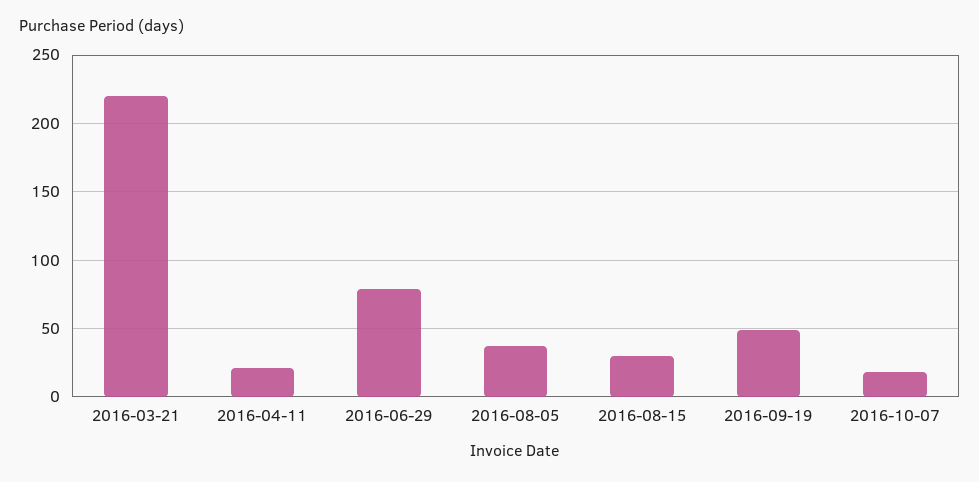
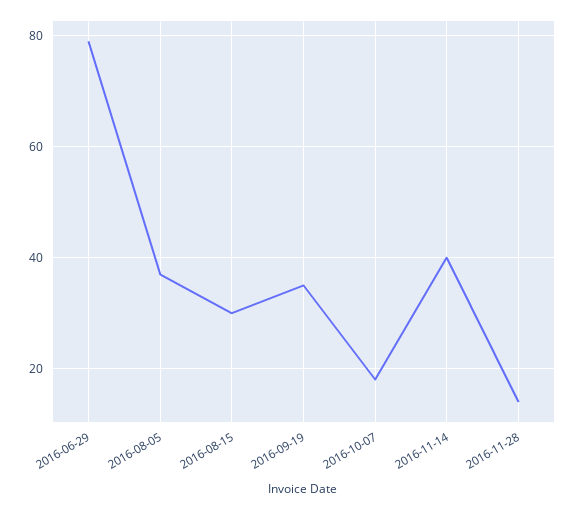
2016-03-21: 220 -> none
2016-04-11: 20 -> none
2016-09-19: 50 -> 35
2016-11-14: none -> 40
2016-11-28: none -> 15

